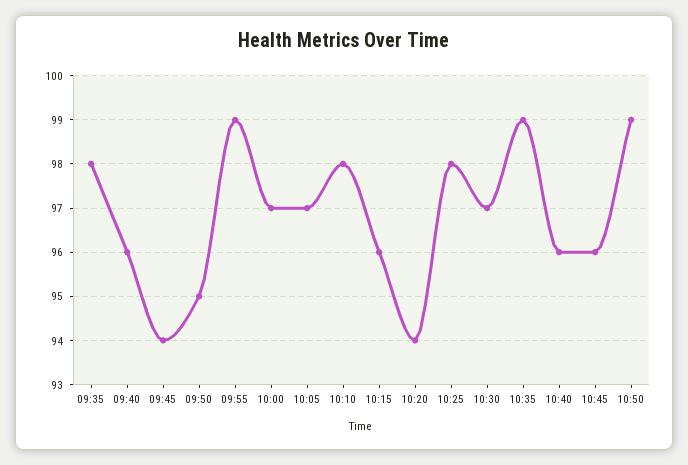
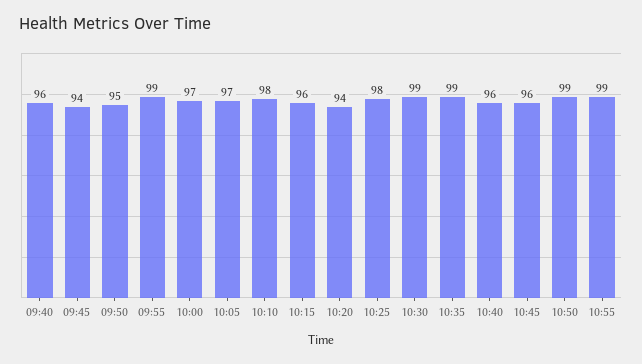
09:35: 98 -> none
10:30: 97 -> 99
10:55: none -> 99

